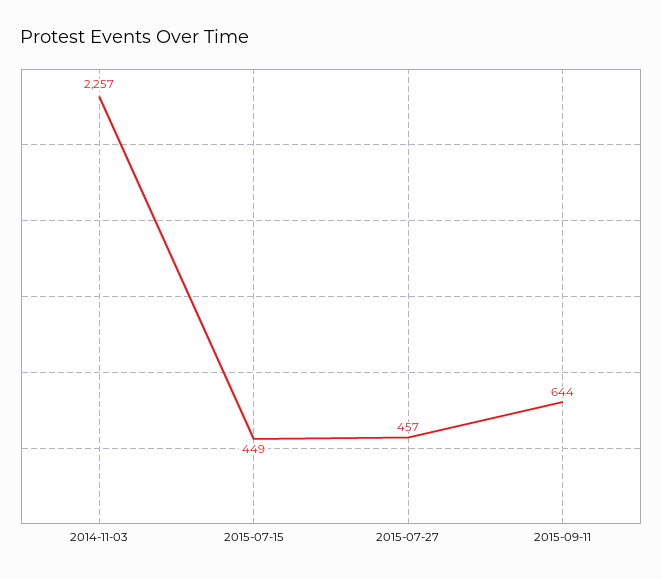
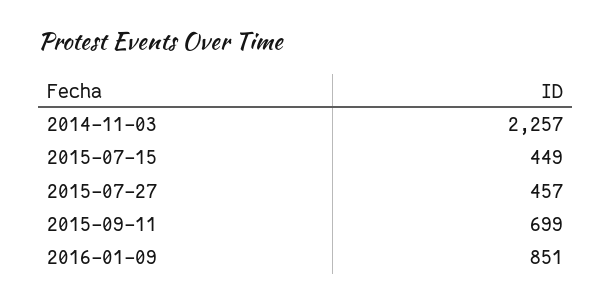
2015-09-11: 644 -> 699
2016-01-09: none -> 851

